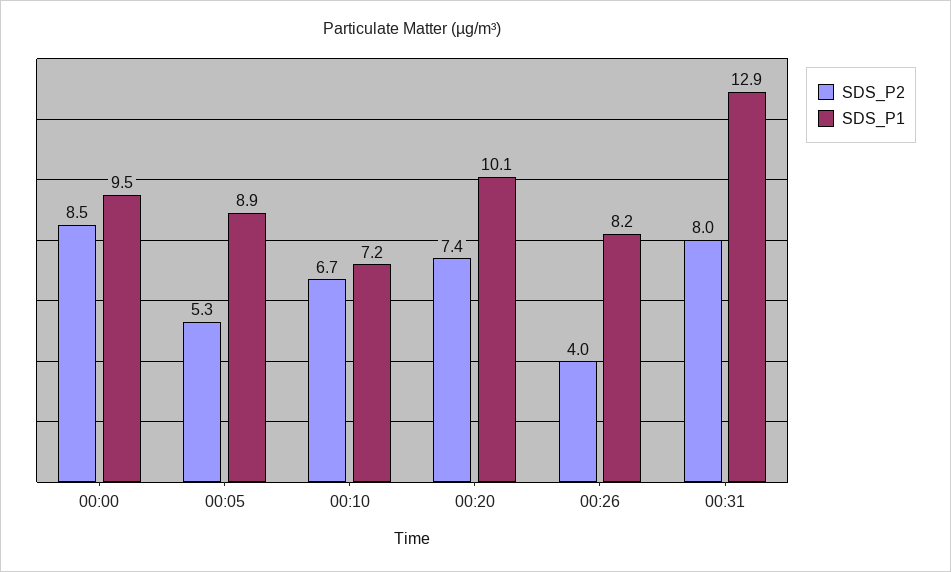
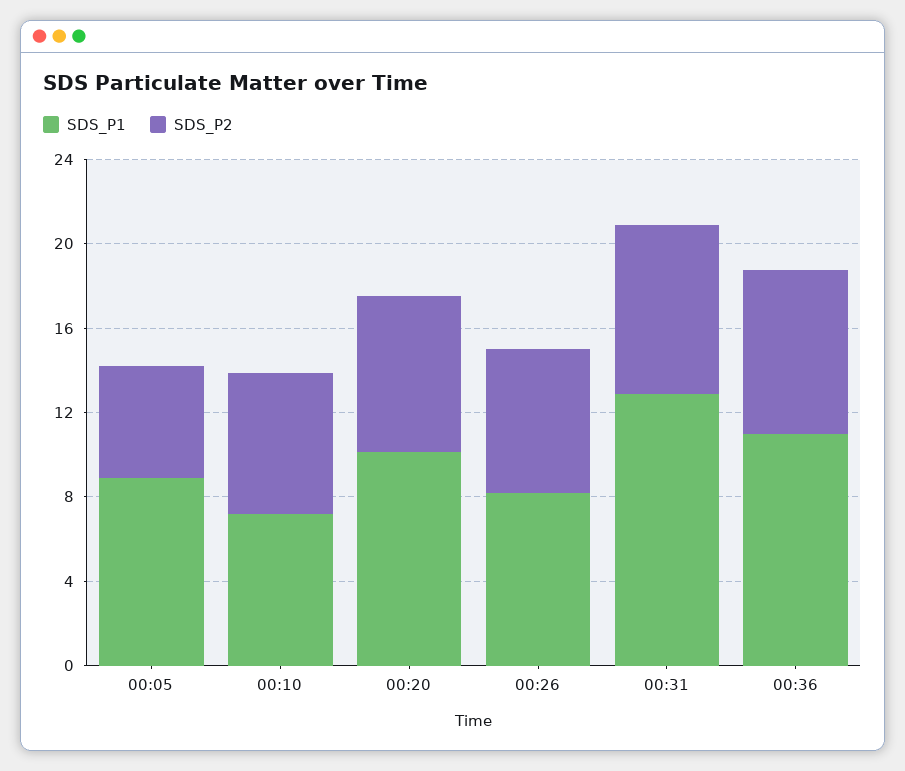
SDS_P2, 00:00: 8.5 -> none
SDS_P1, 00:00: 9.5 -> none
SDS_P2, 00:26: 4 -> 7
SDS_P1, 00:36: none -> 11
SDS_P2, 00:36: none -> 8

